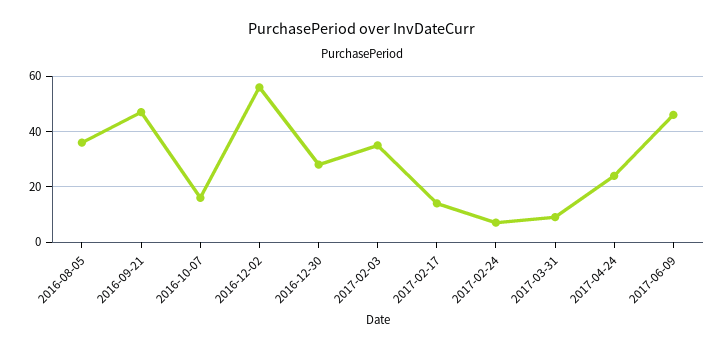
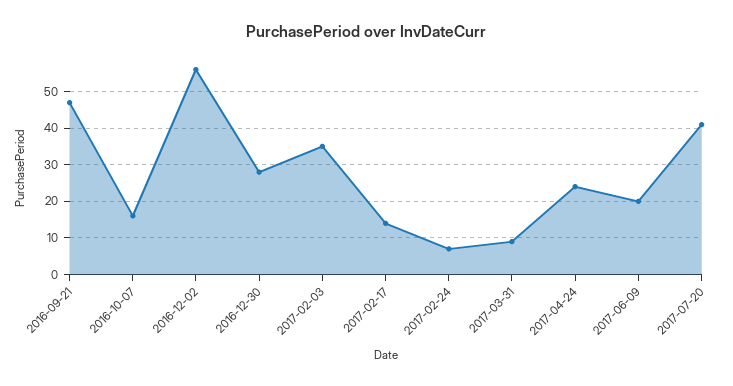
2016-08-05: 35 -> none
2017-06-09: 45 -> 20
2017-07-20: none -> 40

